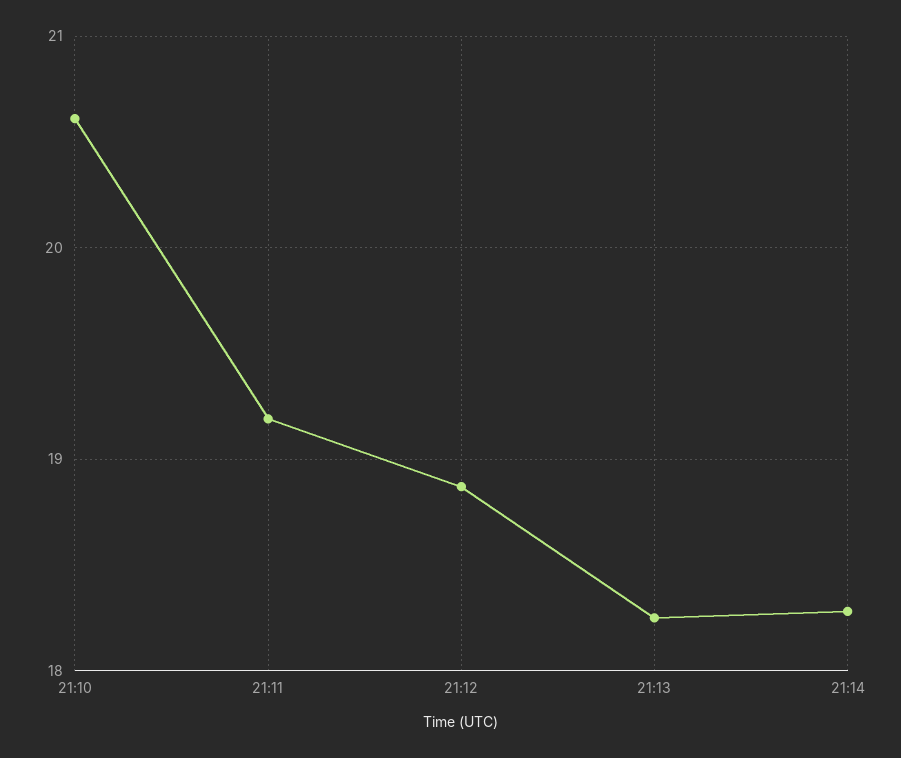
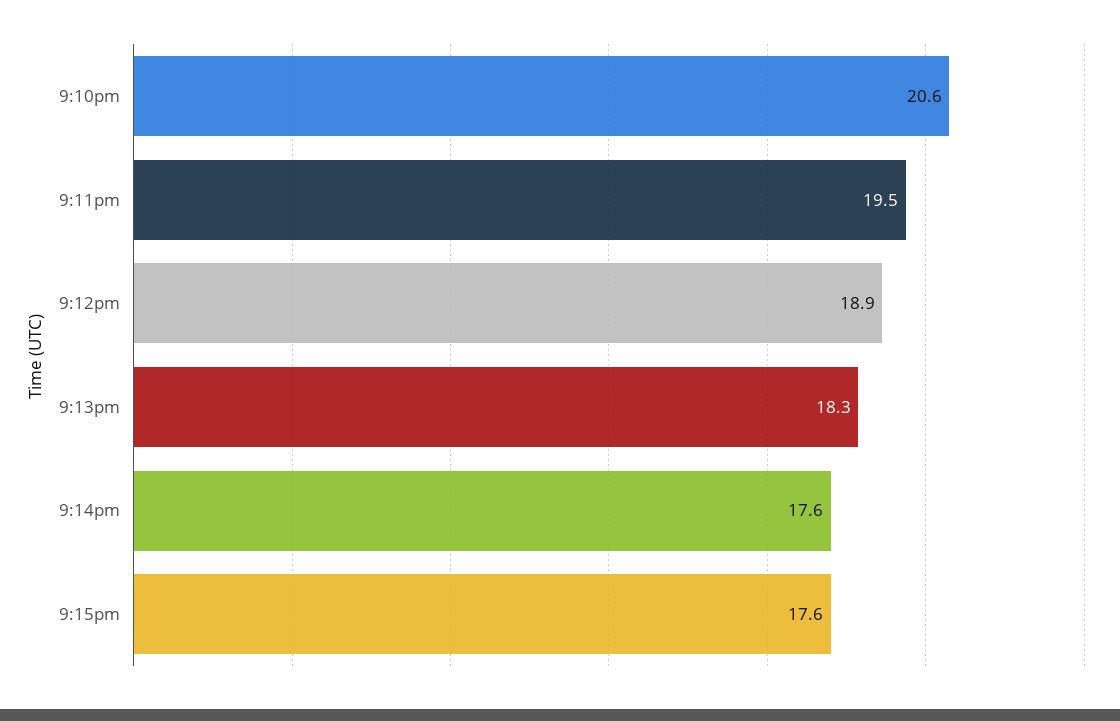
21:11: 19.2 -> 19.5
21:14: 18.3 -> 17.6
9:15pm: none -> 17.6

